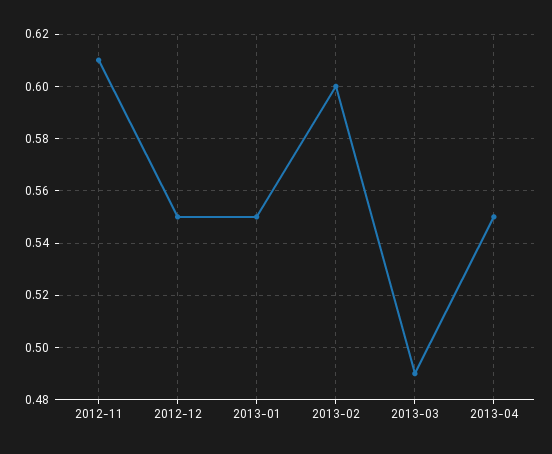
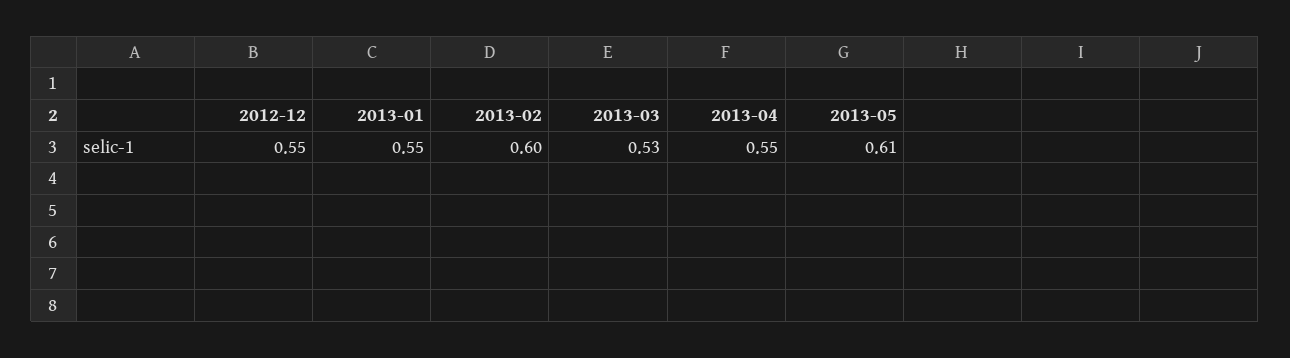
2012-11: 0.61 -> none
2013-03: 0.49 -> 0.53
2013-05: none -> 0.61

